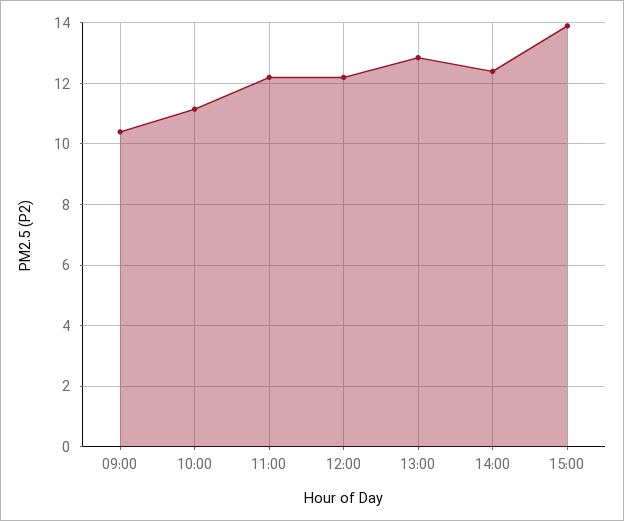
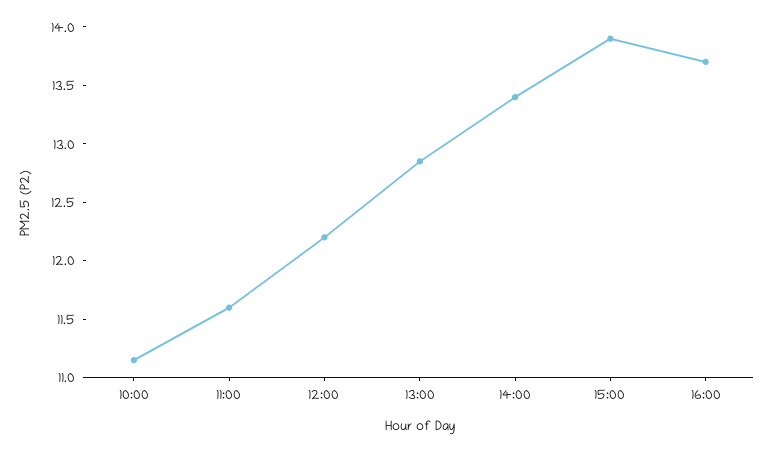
09:00: 10.4 -> none
11:00: 12.2 -> 11.6
14:00: 12.4 -> 13.4
16:00: none -> 13.7

